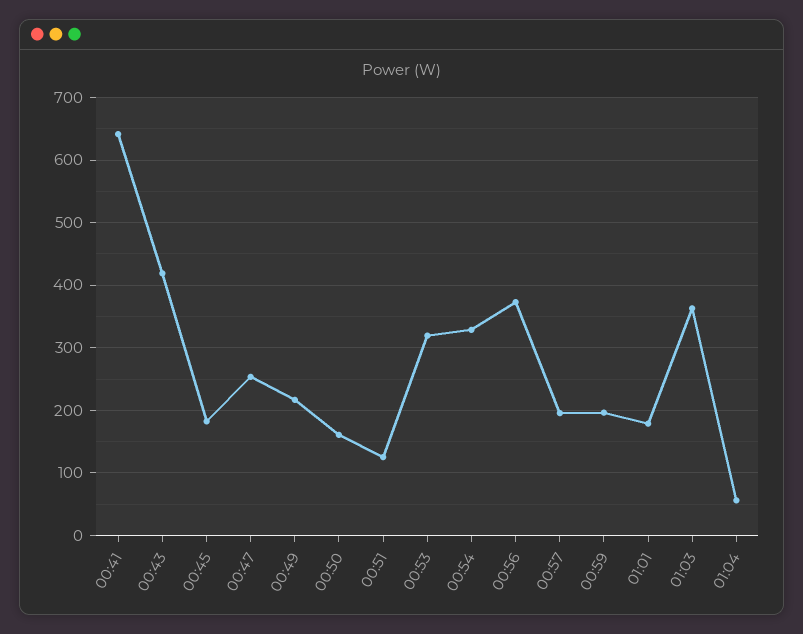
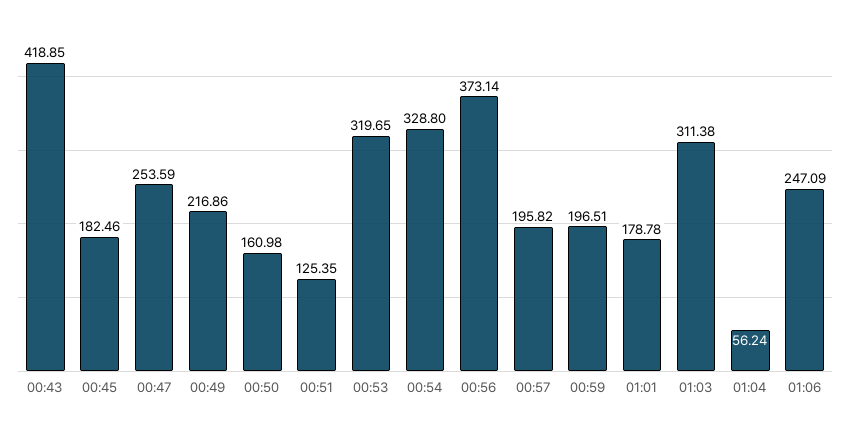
00:41: 640 -> none
01:03: 360 -> 311.38
01:06: none -> 247.09

